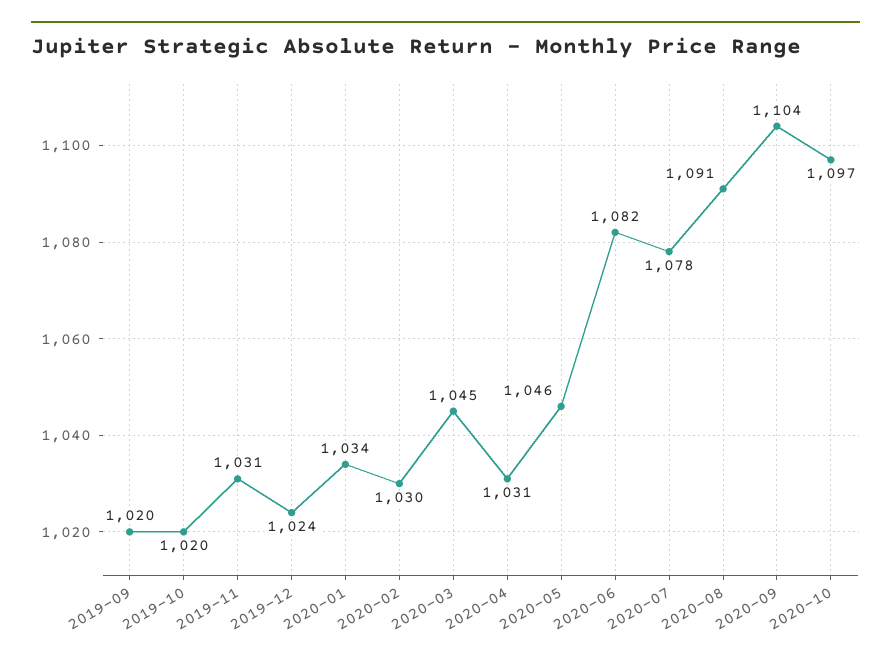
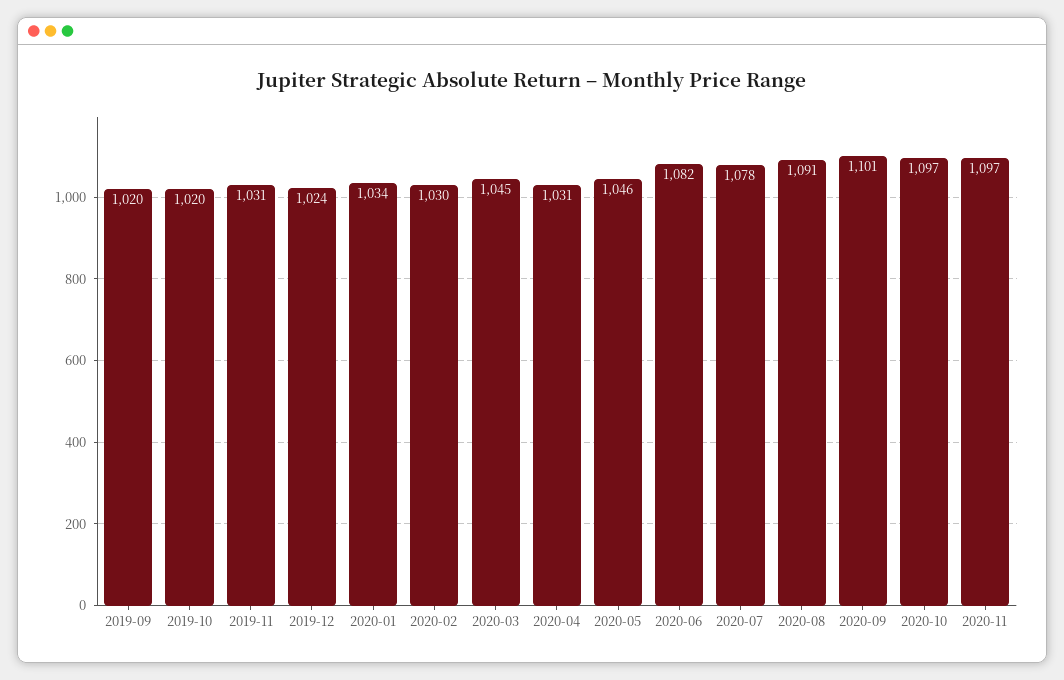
2020-09: 1104 -> 1101
2020-11: none -> 1097

